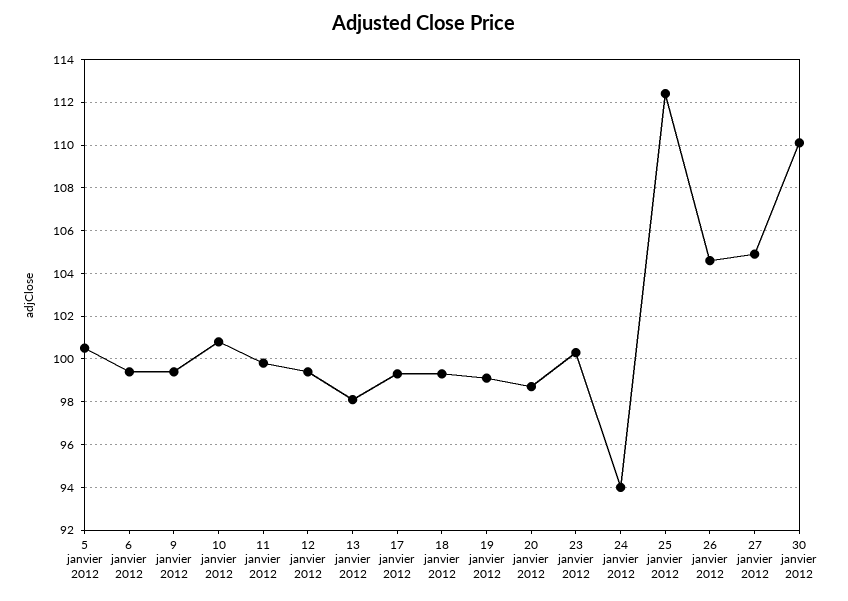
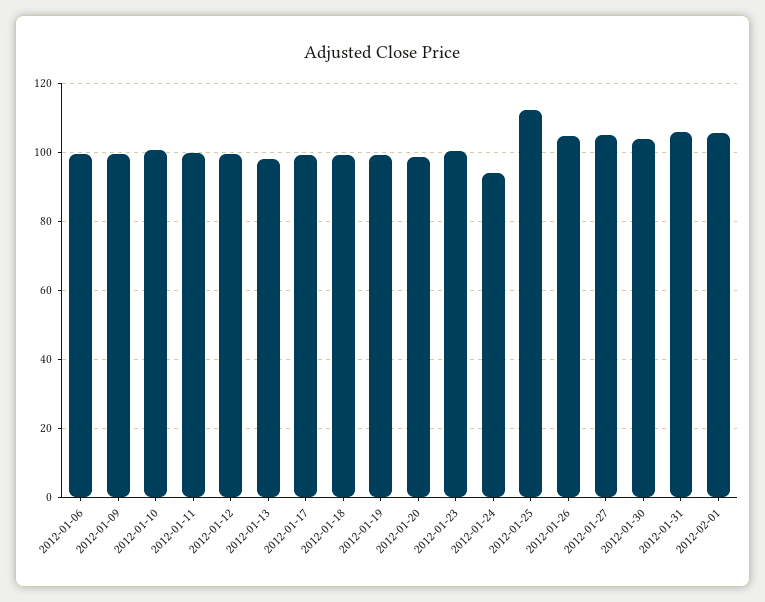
5 janvier 2012: 100.5 -> none
30 janvier 2012: 110 -> 104
2012-01-31: none -> 106
2012-02-01: none -> 106

